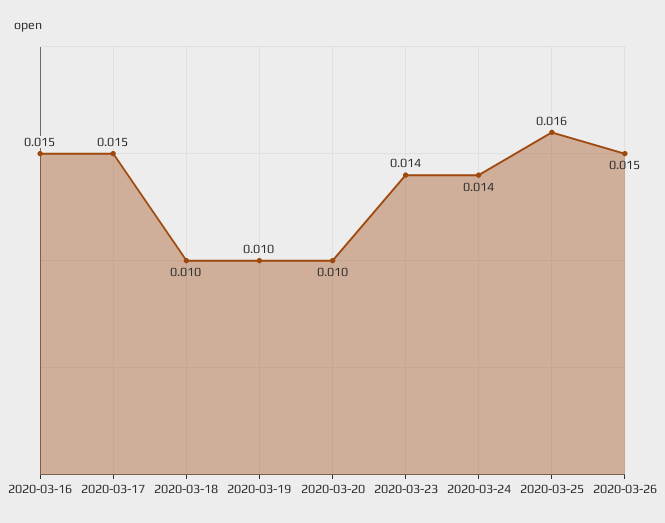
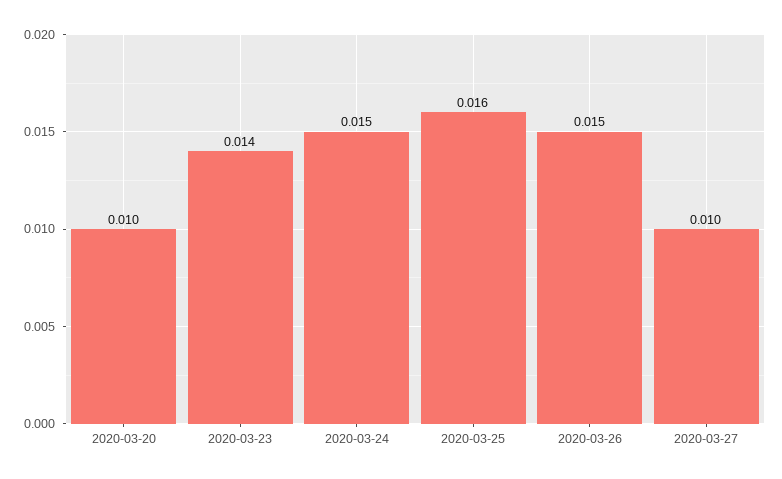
2020-03-16: 0.015 -> none
2020-03-17: 0.015 -> none
2020-03-18: 0.01 -> none
2020-03-19: 0.01 -> none
2020-03-24: 0.014 -> 0.015
2020-03-27: none -> 0.01

